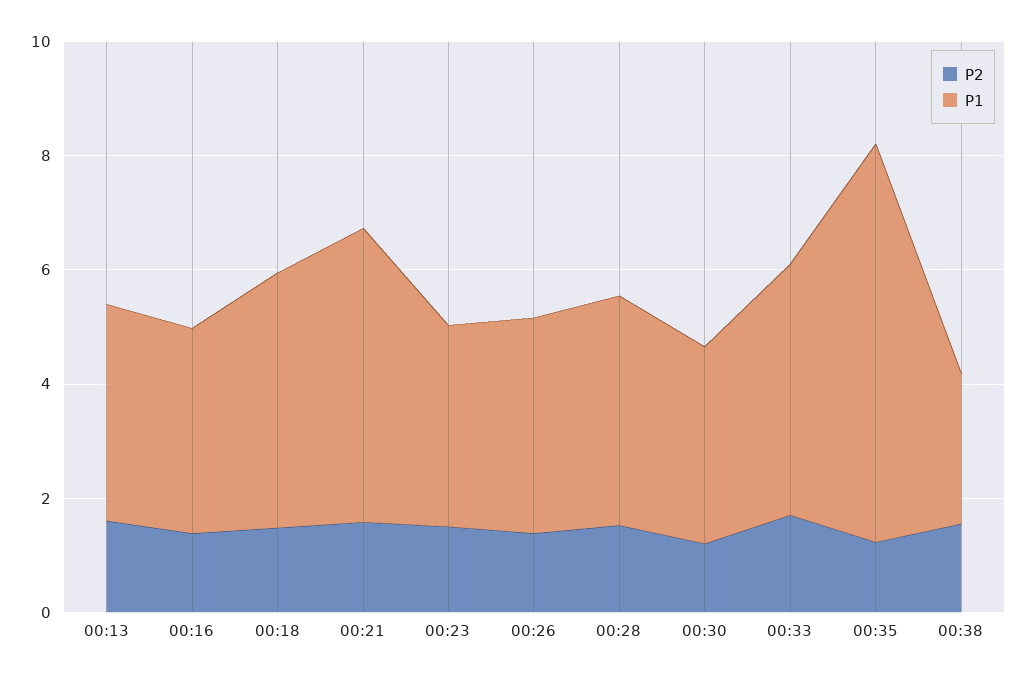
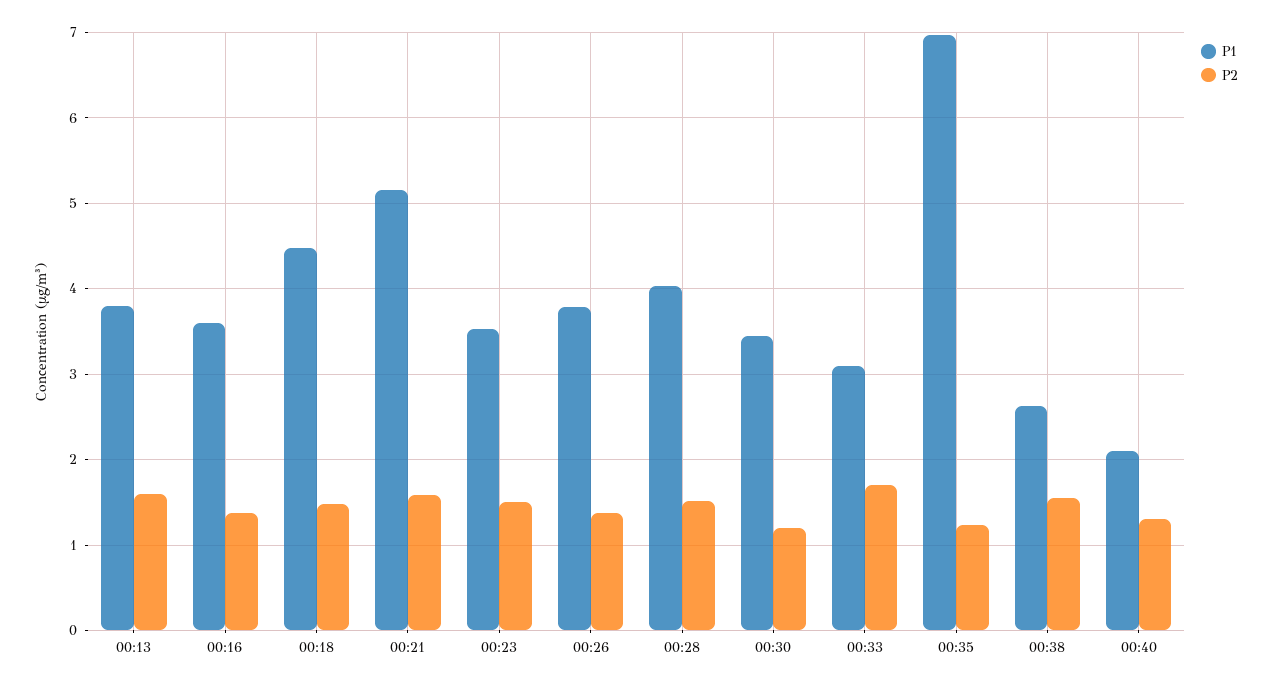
P1, 00:33: 4.5 -> 3.1
P1, 00:40: none -> 2.1
P2, 00:40: none -> 1.3

